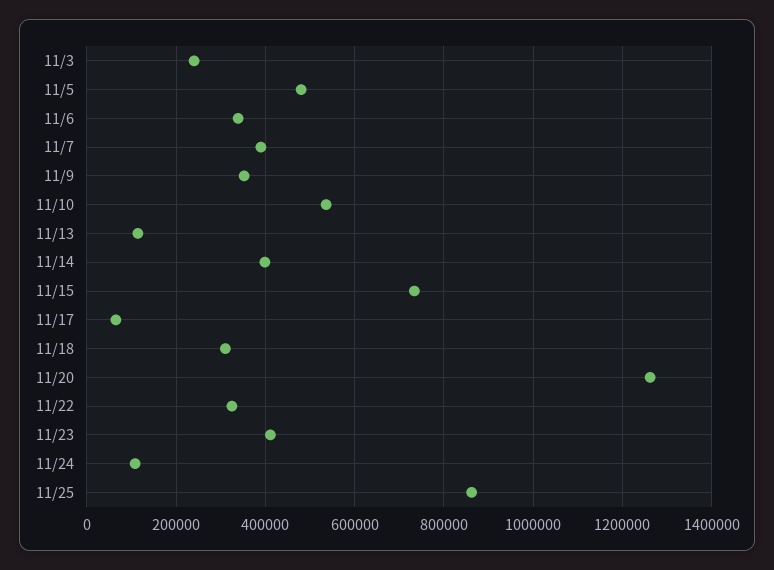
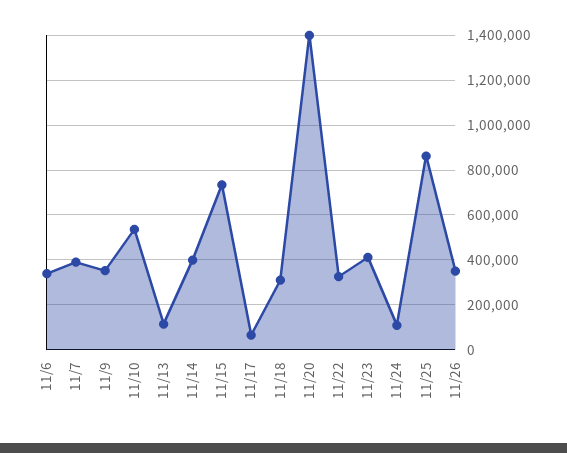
11/3: 240000 -> none
11/5: 480000 -> none
11/20: 1260000 -> 1400000
11/26: none -> 350000

